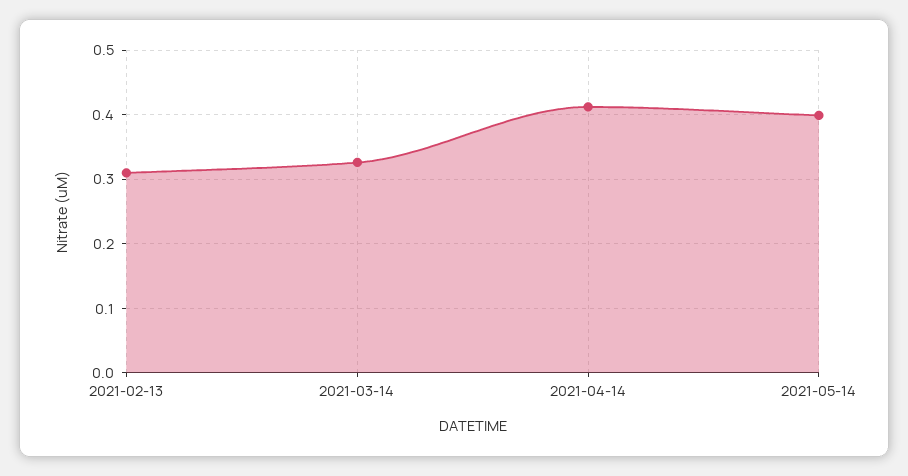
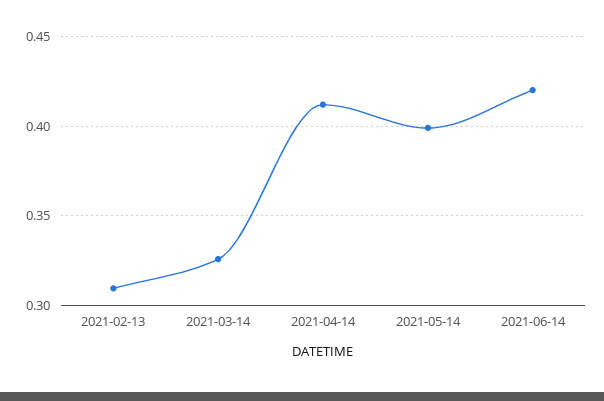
2021-06-14: none -> 0.42

